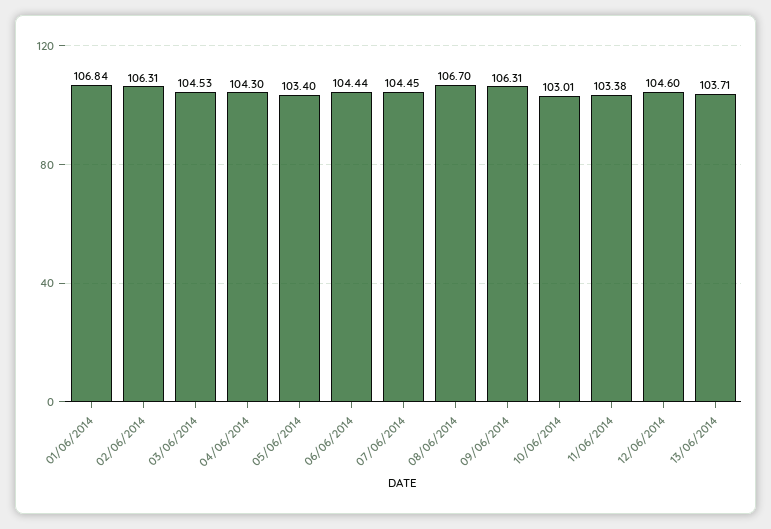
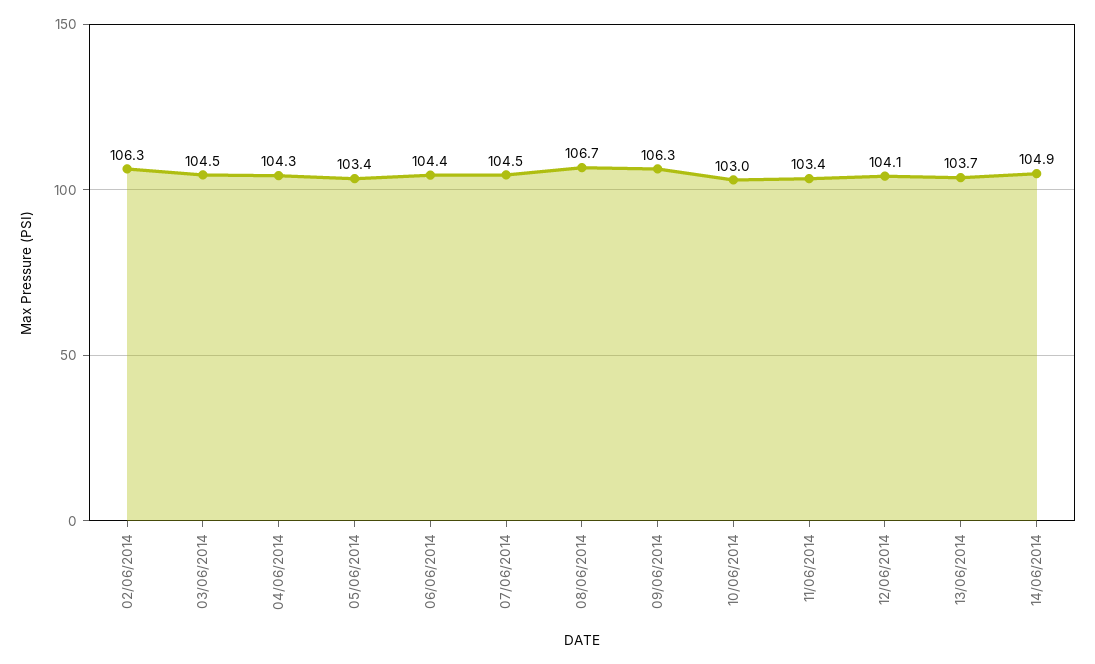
01/06/2014: 106.84 -> none
12/06/2014: 104.6 -> 104.1
14/06/2014: none -> 104.9

